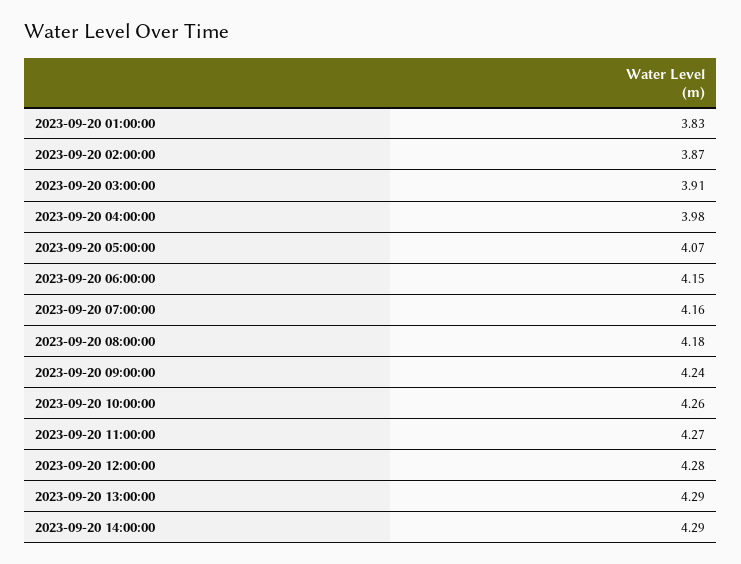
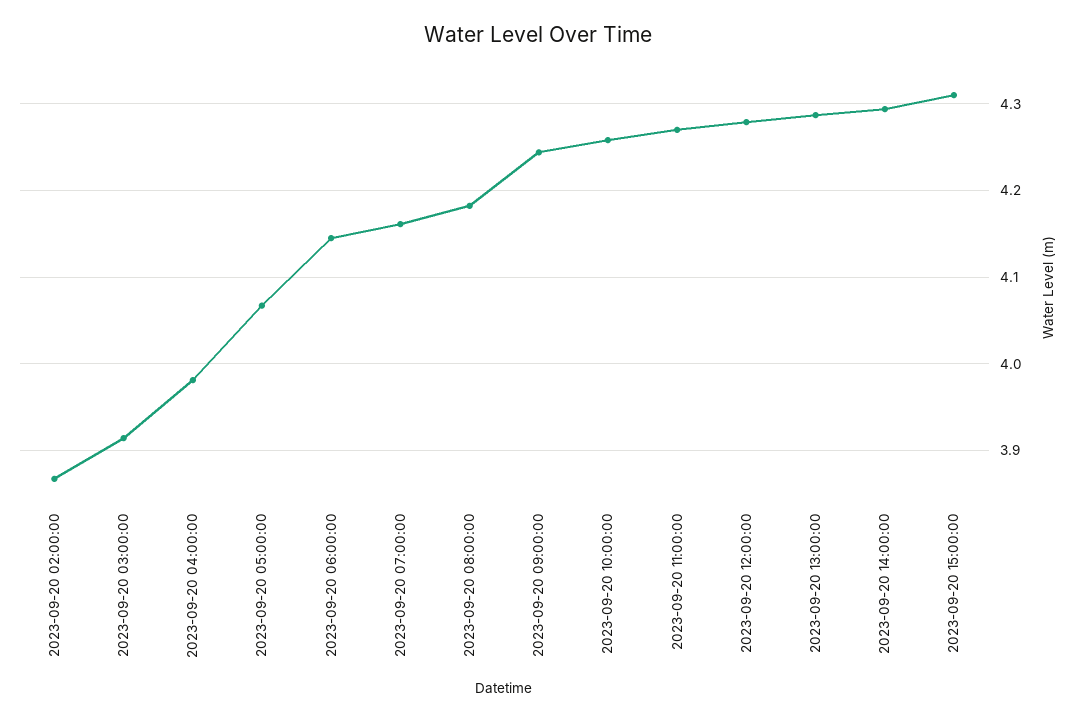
2023-09-20 01:00:00: 3.83 -> none
2023-09-20 15:00:00: none -> 4.31

